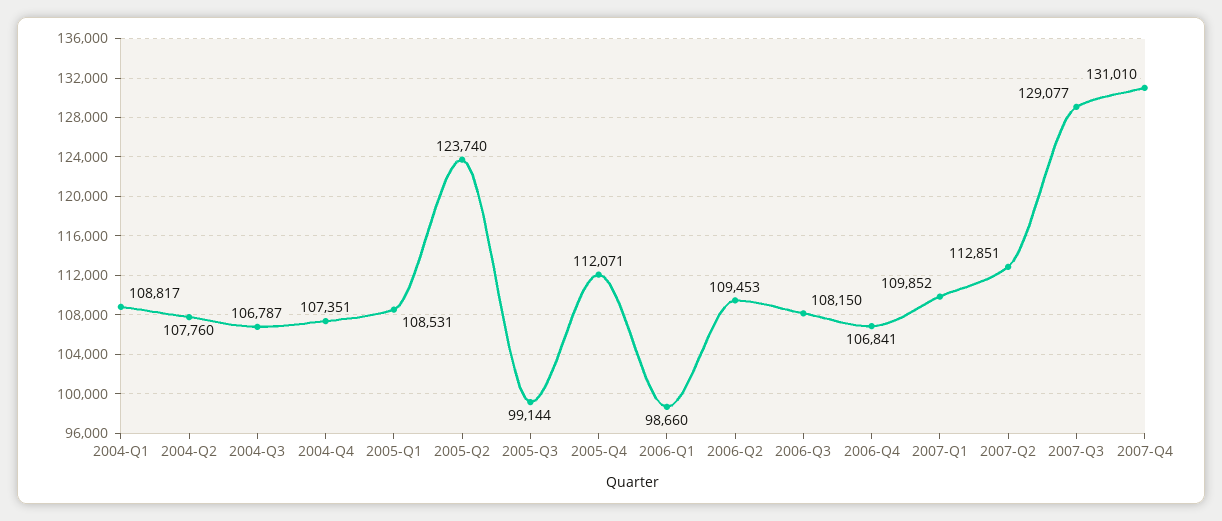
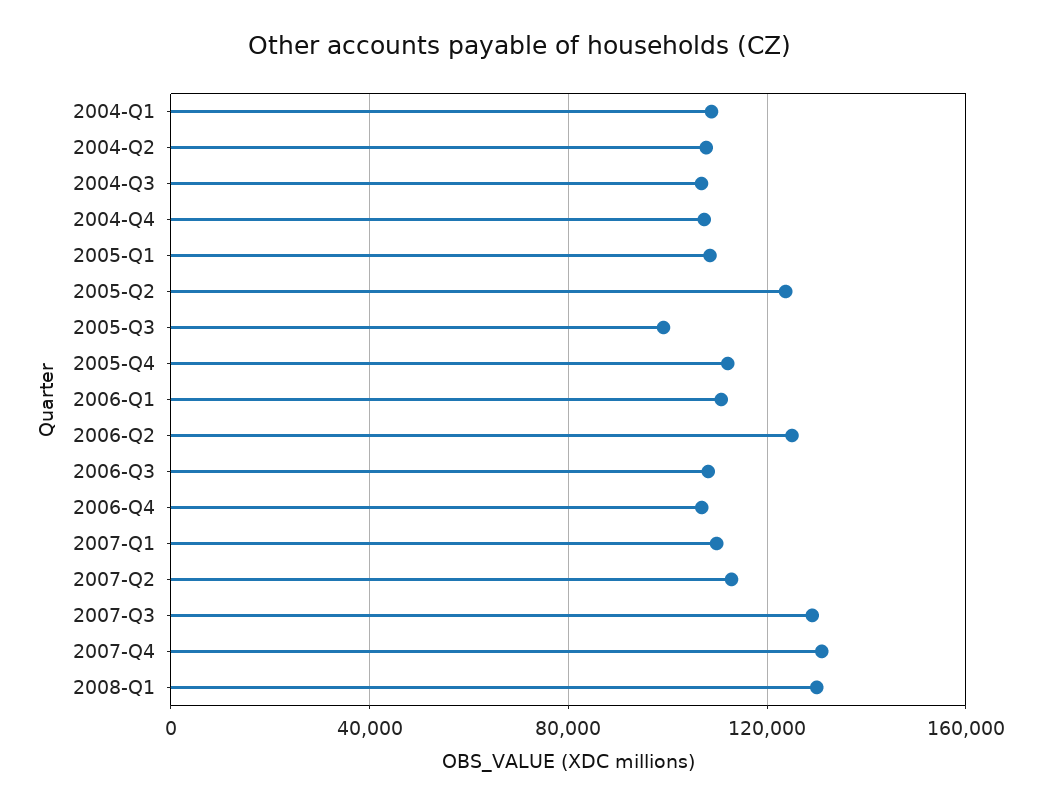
2006-Q1: 98660 -> 110000
2006-Q2: 109453 -> 125000
2008-Q1: none -> 130000

